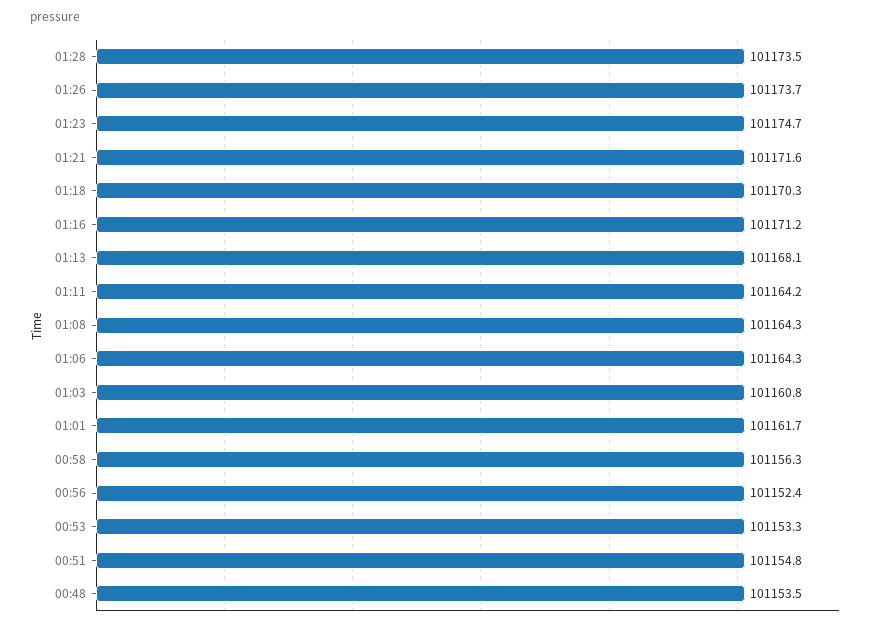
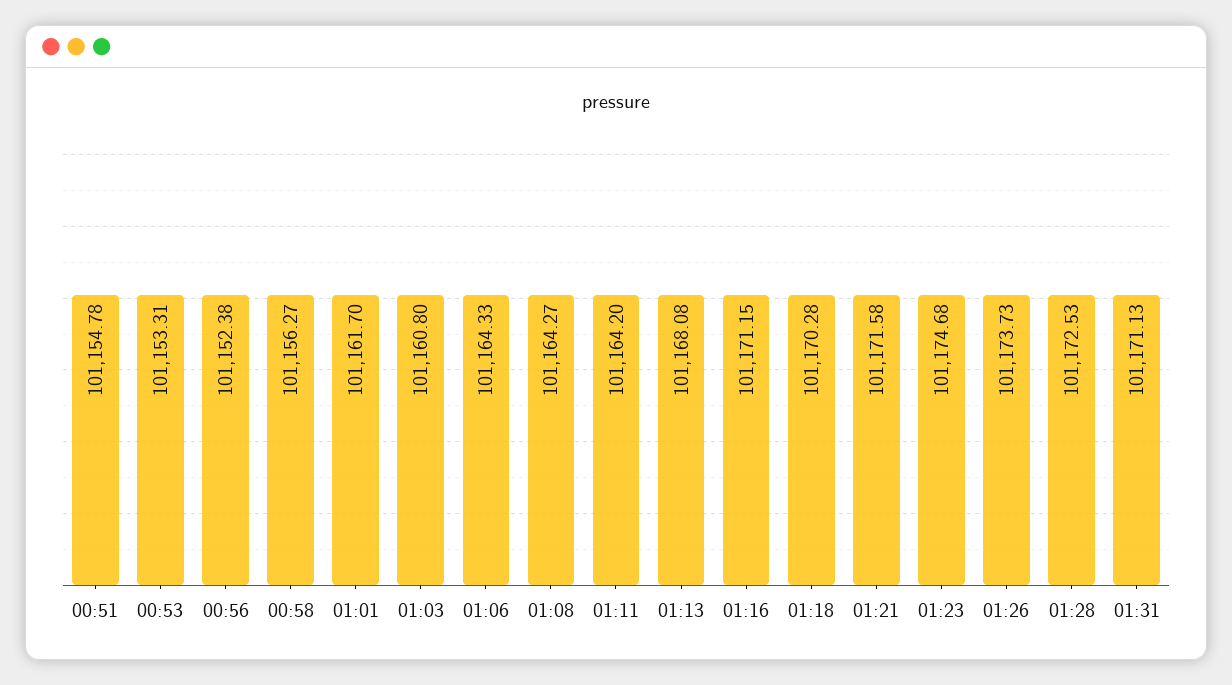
01:28: 101173.5 -> 101172.53
00:48: 101153.5 -> none
01:31: none -> 101171.13

